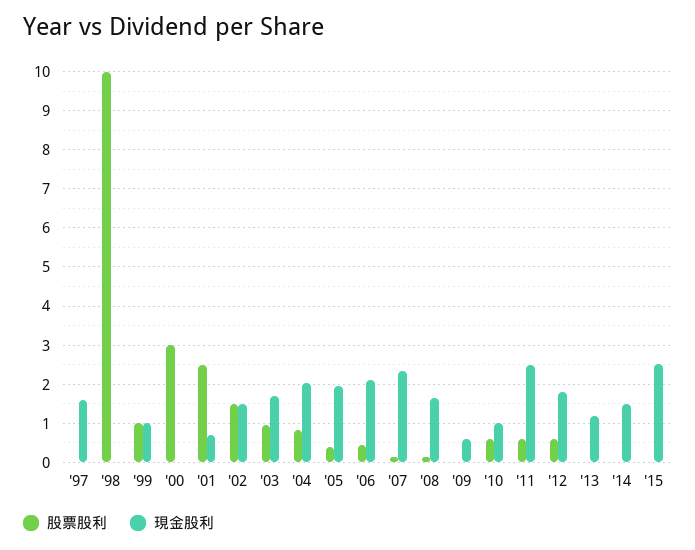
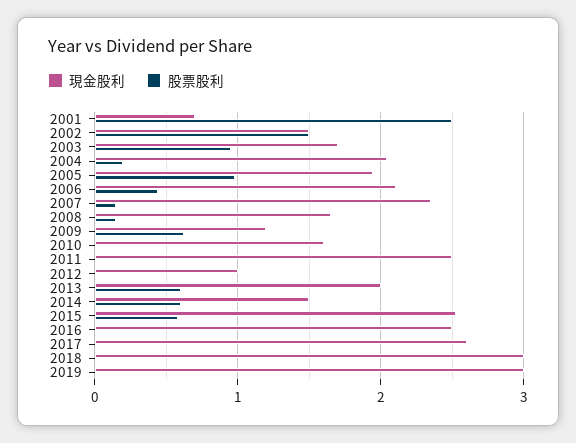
股票股利, '97: 0 -> none
現金股利, '97: 1.6 -> none
股票股利, '98: 10 -> none
現金股利, '98: 0 -> none
股票股利, '99: 1 -> none
現金股利, '99: 1 -> none
股票股利, '00: 3 -> none
現金股利, '00: 0 -> none
股票股利, '04: 0.8 -> 0.2
股票股利, '05: 0.4 -> 1
股票股利, '09: 0 -> 0.6
現金股利, '09: 0.6 -> 1.2
股票股利, '10: 0.6 -> 0
現金股利, '10: 1 -> 1.6
股票股利, '11: 0.6 -> 0
股票股利, '12: 0.6 -> 0
現金股利, '12: 1.8 -> 1
股票股利, '13: 0 -> 0.6
現金股利, '13: 1.2 -> 2
股票股利, '14: 0 -> 0.6
股票股利, '15: 0 -> 0.6
現金股利, 2016: none -> 2.5
股票股利, 2016: none -> 0
現金股利, 2017: none -> 2.6
股票股利, 2017: none -> 0
現金股利, 2018: none -> 3
股票股利, 2018: none -> 0
現金股利, 2019: none -> 3
股票股利, 2019: none -> 0

